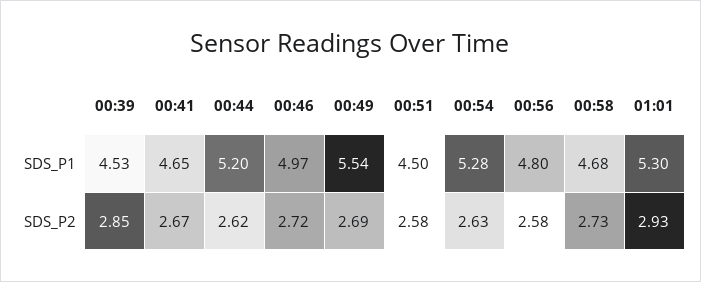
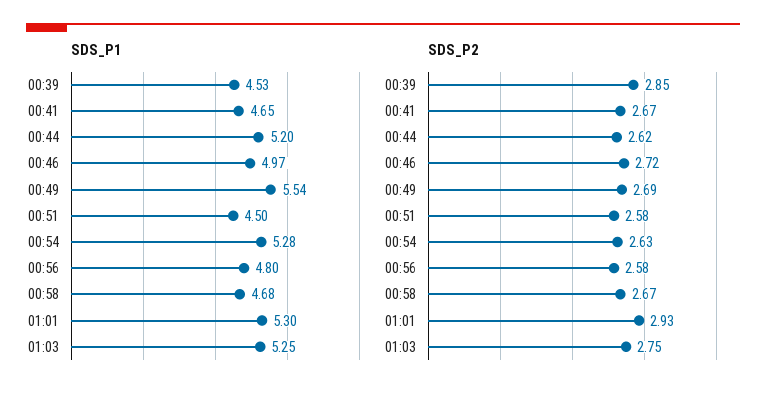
SDS_P2, 00:58: 2.73 -> 2.67
SDS_P1, 01:03: none -> 5.25
SDS_P2, 01:03: none -> 2.75

